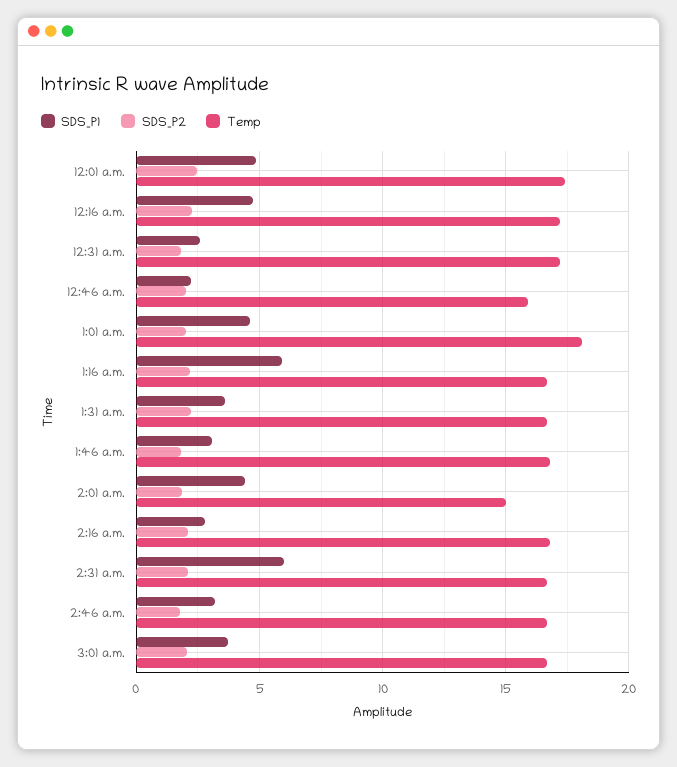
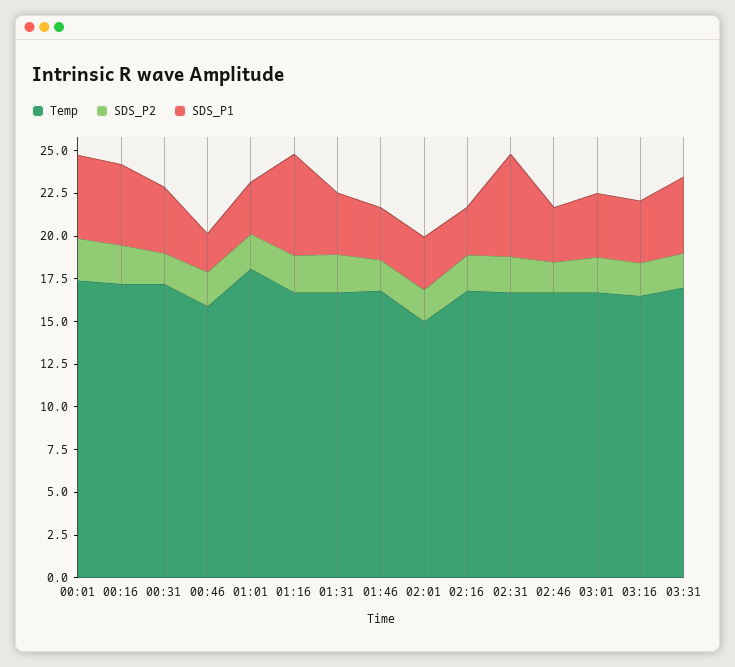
SDS_P1, 12:31 a.m.: 2.5 -> 4
SDS_P1, 1:01 a.m.: 4.5 -> 3
SDS_P1, 2:01 a.m.: 4.5 -> 3
Temp, 03:16: none -> 16.5
SDS_P2, 03:16: none -> 2
SDS_P1, 03:16: none -> 3.5
Temp, 03:31: none -> 17
SDS_P2, 03:31: none -> 2
SDS_P1, 03:31: none -> 4.5

